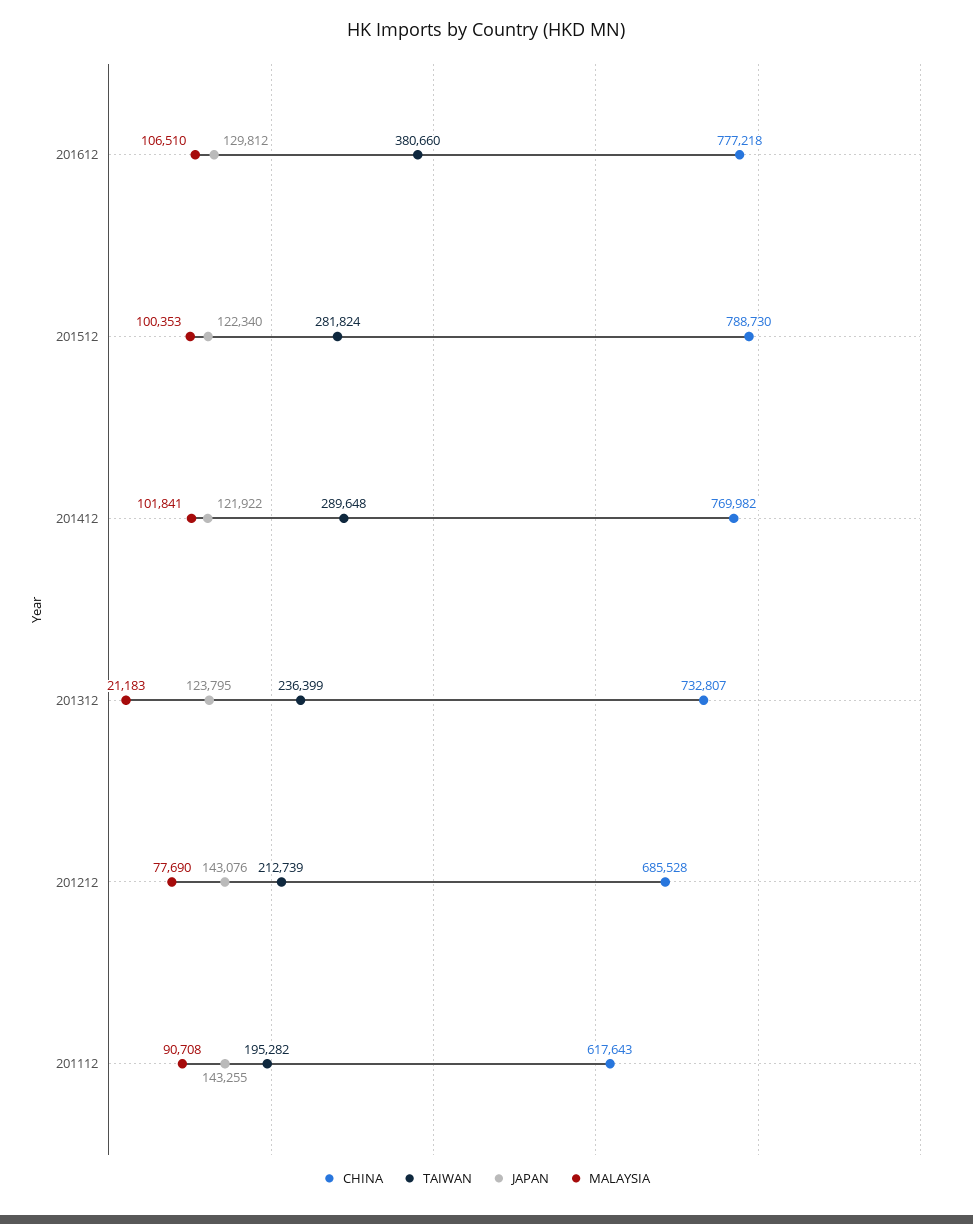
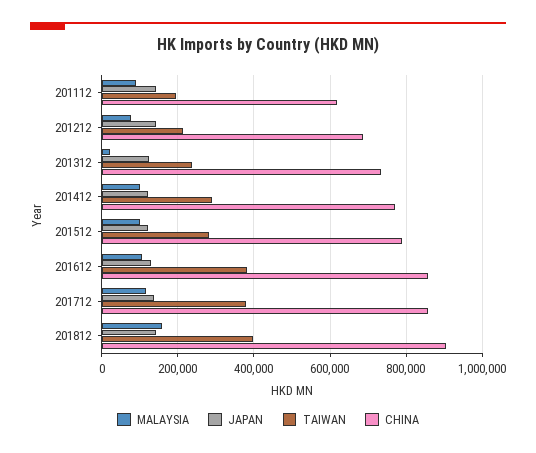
CHINA, 201612: 777218 -> 860000
MALAYSIA, 201712: none -> 120000
JAPAN, 201712: none -> 140000
TAIWAN, 201712: none -> 380000
CHINA, 201712: none -> 860000
MALAYSIA, 201812: none -> 160000
JAPAN, 201812: none -> 140000
TAIWAN, 201812: none -> 400000
CHINA, 201812: none -> 900000

